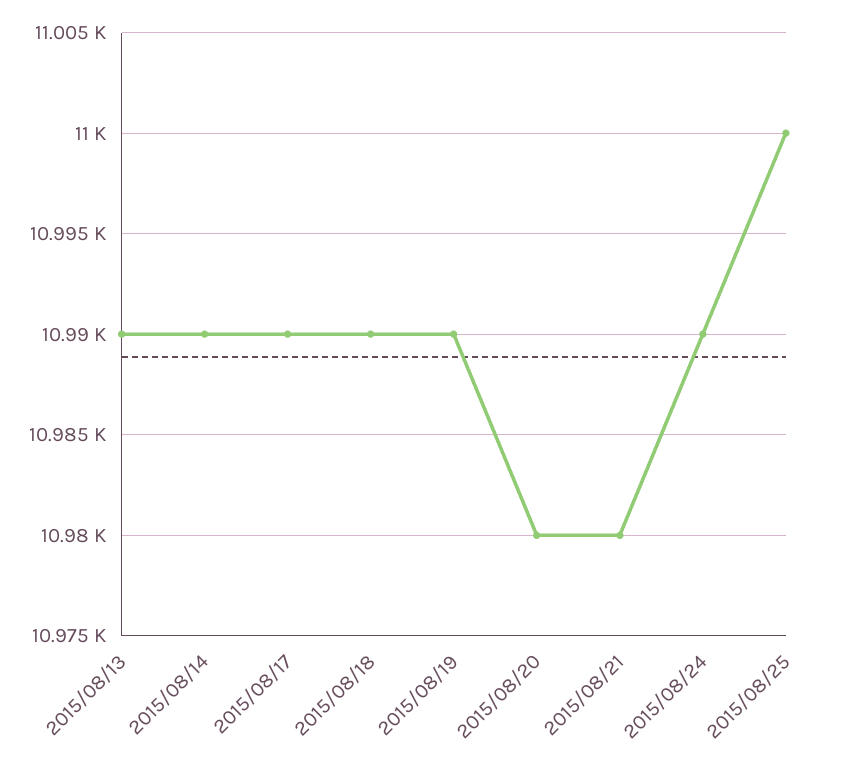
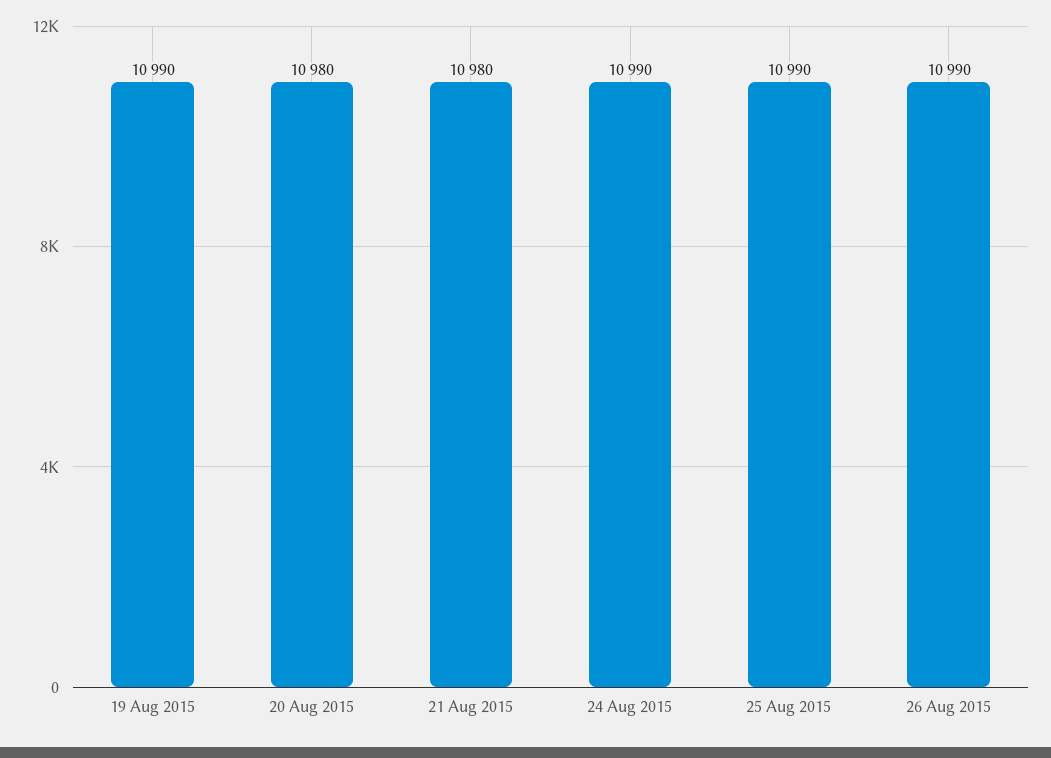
2015/08/13: 10990 -> none
2015/08/14: 10990 -> none
2015/08/17: 10990 -> none
2015/08/18: 10990 -> none
2015/08/25: 11000 -> 10990
26 Aug 2015: none -> 10990

